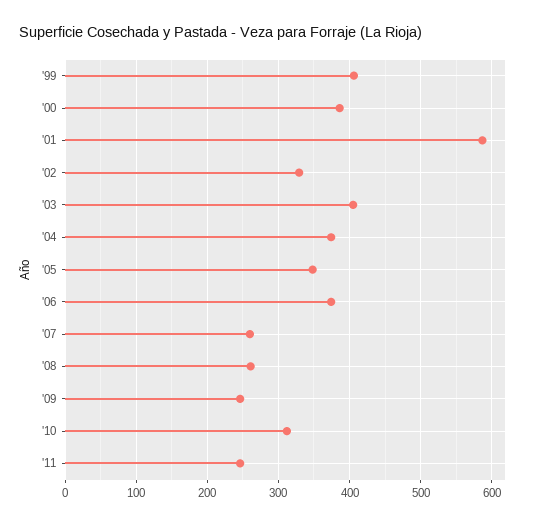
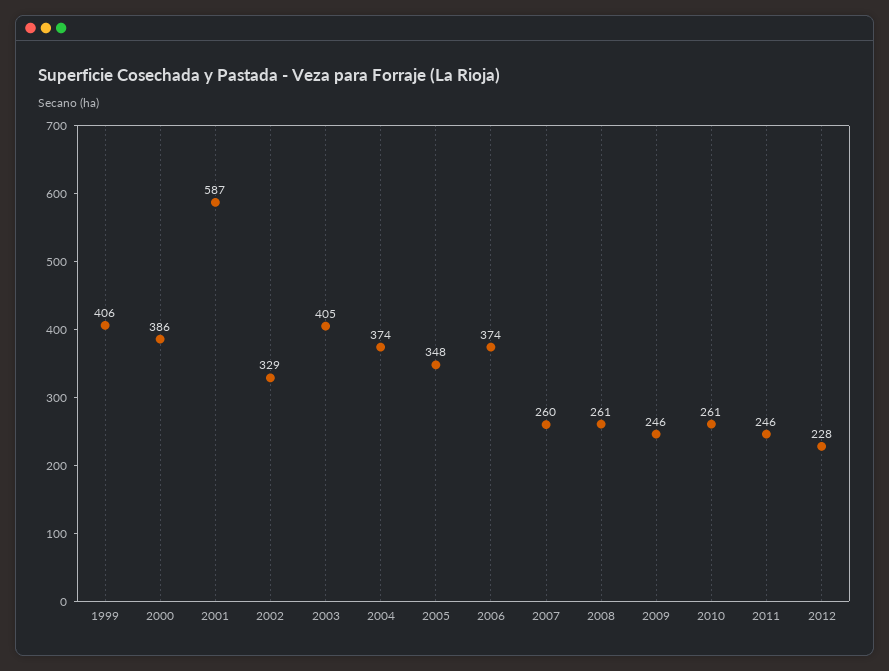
'10: 310 -> 261
2012: none -> 228

